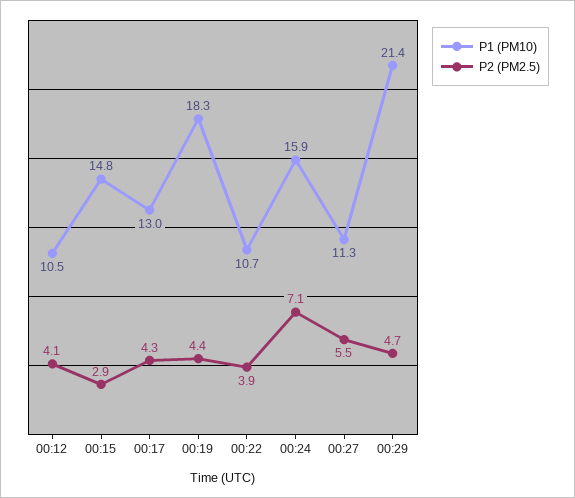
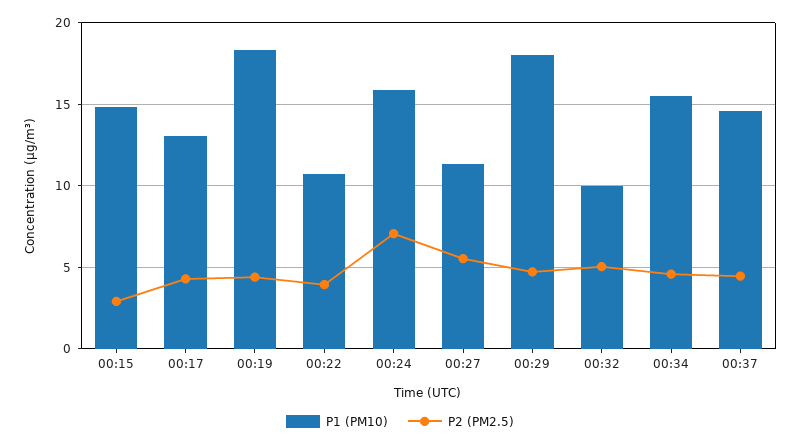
P1 (PM10), 00:12: 10.5 -> none
P2 (PM2.5), 00:12: 4.1 -> none
P1 (PM10), 00:29: 21.4 -> 18
P1 (PM10), 00:32: none -> 10
P2 (PM2.5), 00:32: none -> 5
P1 (PM10), 00:34: none -> 15.5
P2 (PM2.5), 00:34: none -> 4.5
P1 (PM10), 00:37: none -> 14.5
P2 (PM2.5), 00:37: none -> 4.5

